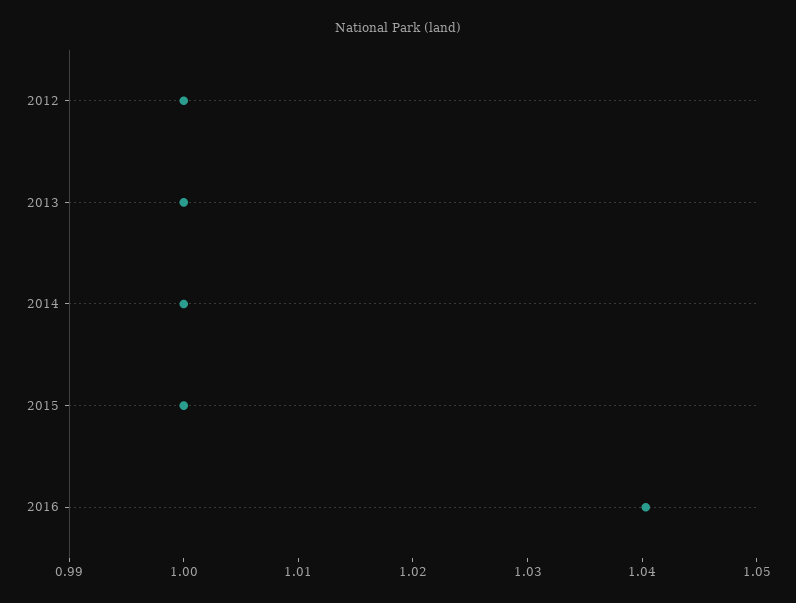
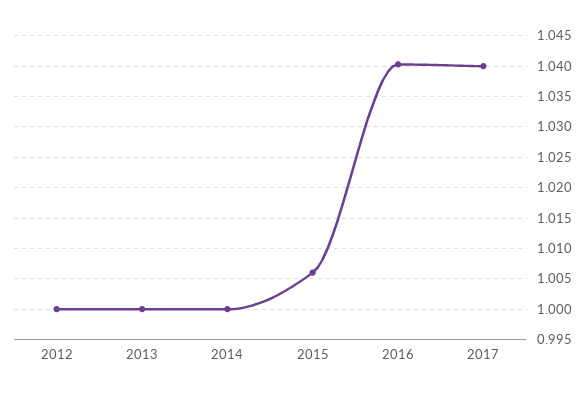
2015: 1 -> 1.006
2017: none -> 1.04

